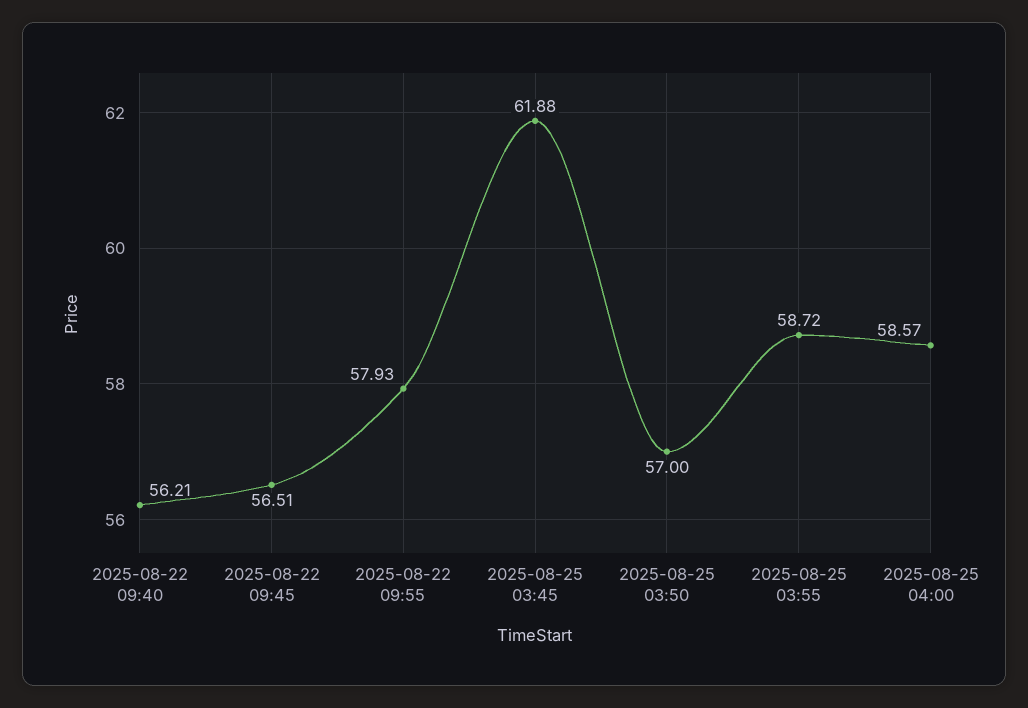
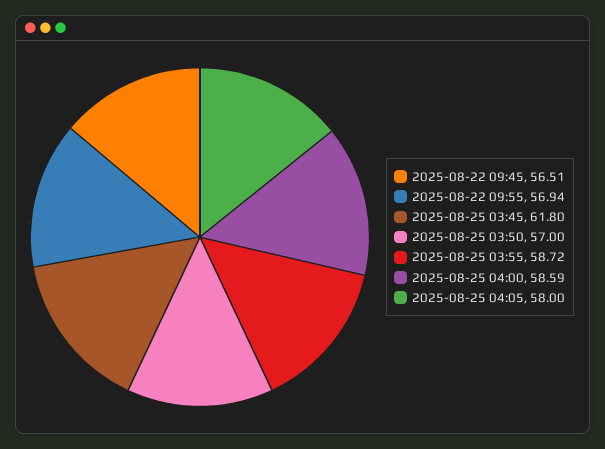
2025-08-22 09:40: 56.21 -> none
2025-08-22 09:55: 57.93 -> 56.94
2025-08-25 03:45: 61.88 -> 61.8
2025-08-25 04:00: 58.57 -> 58.59
2025-08-25 04:05: none -> 58

